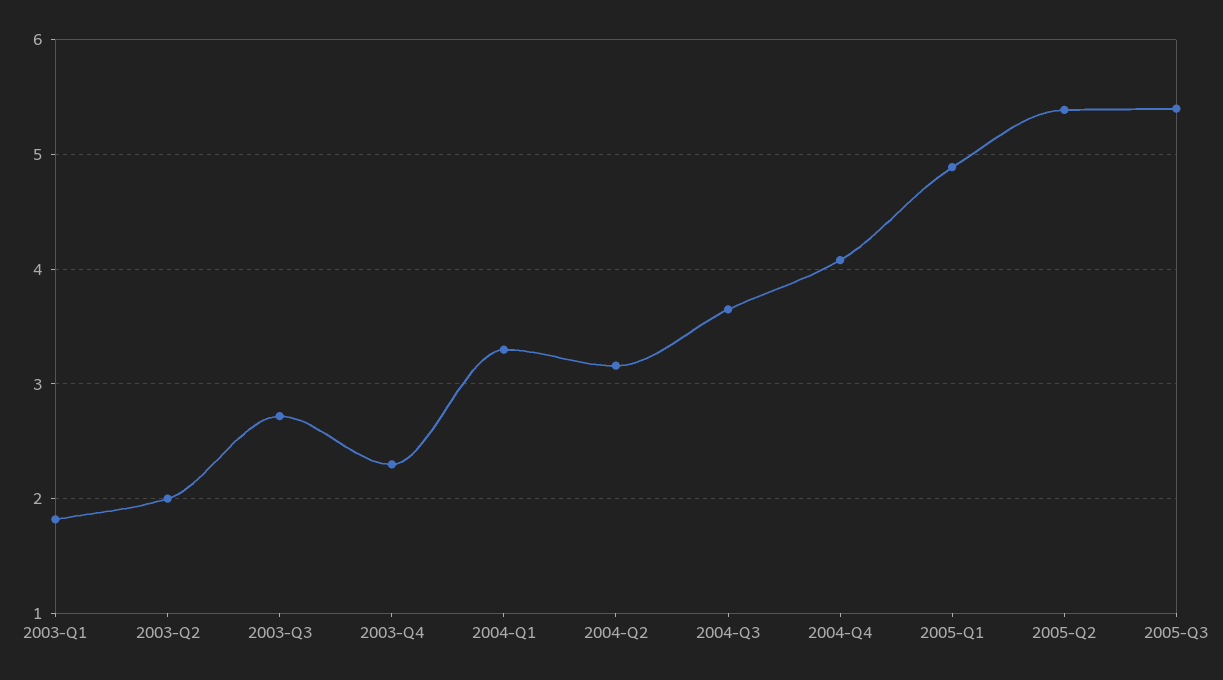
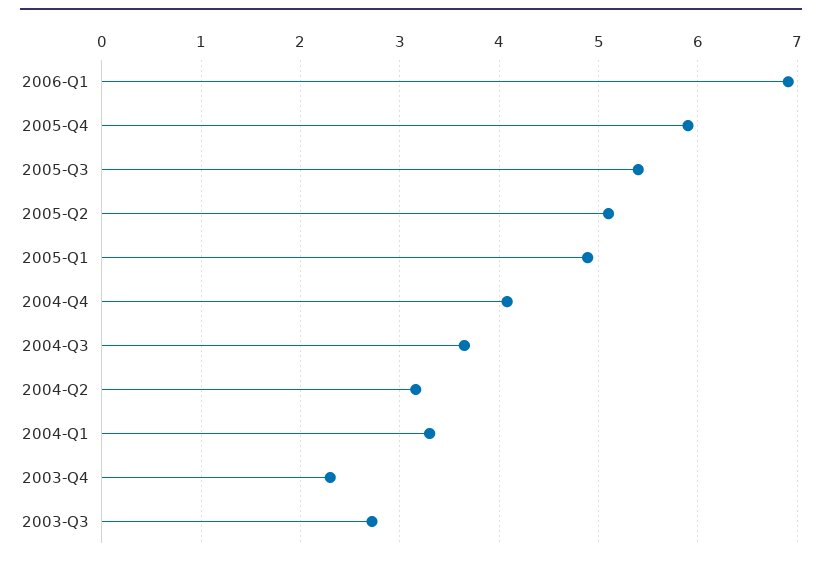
2003-Q1: 1.8 -> none
2003-Q2: 2 -> none
2005-Q2: 5.4 -> 5.1
2006-Q1: none -> 6.9
2005-Q4: none -> 5.9

